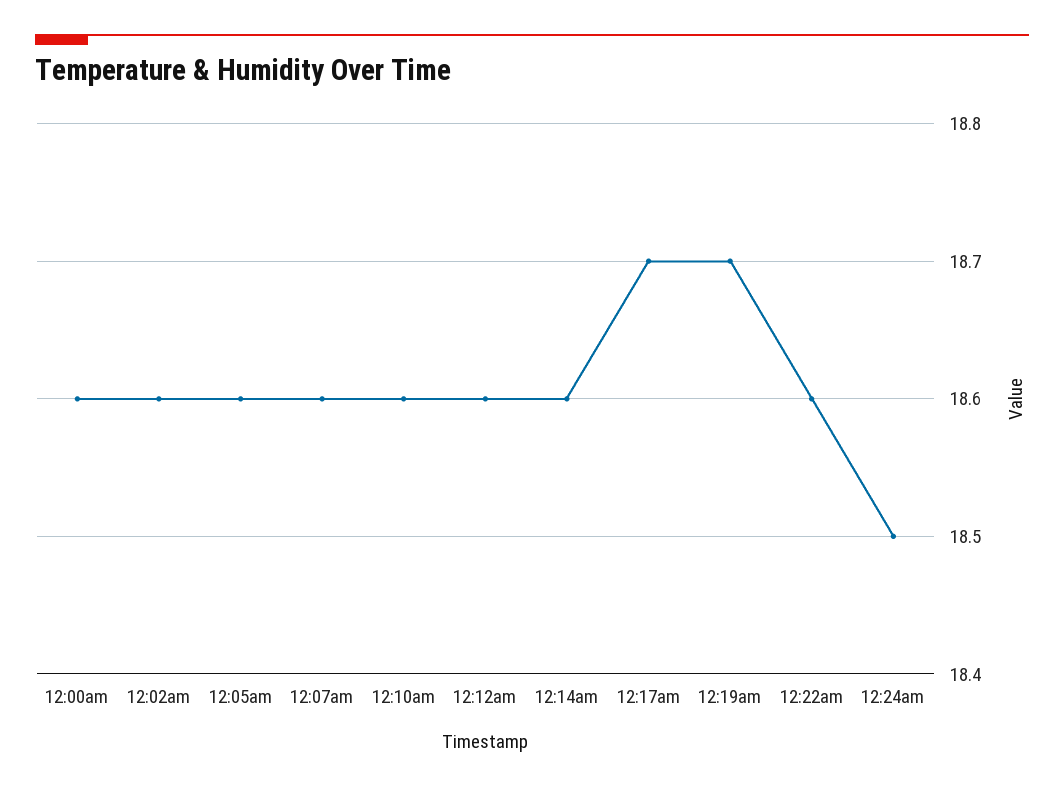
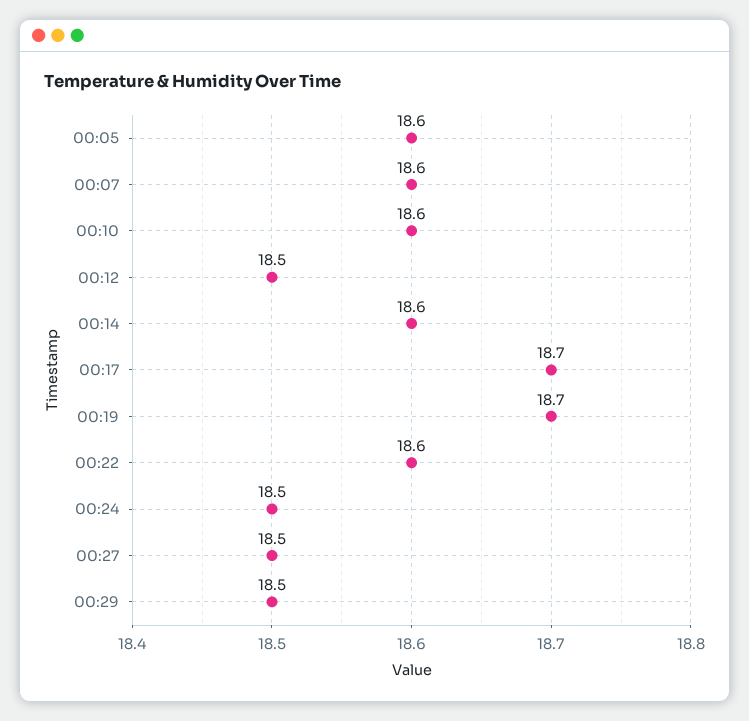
12:00am: 18.6 -> none
12:02am: 18.6 -> none
12:12am: 18.6 -> 18.5
00:27: none -> 18.5
00:29: none -> 18.5

